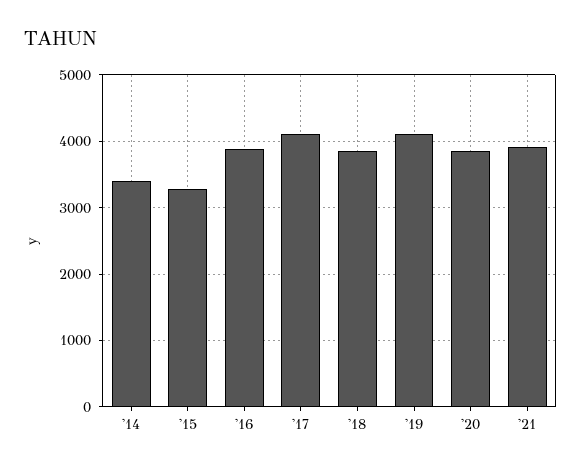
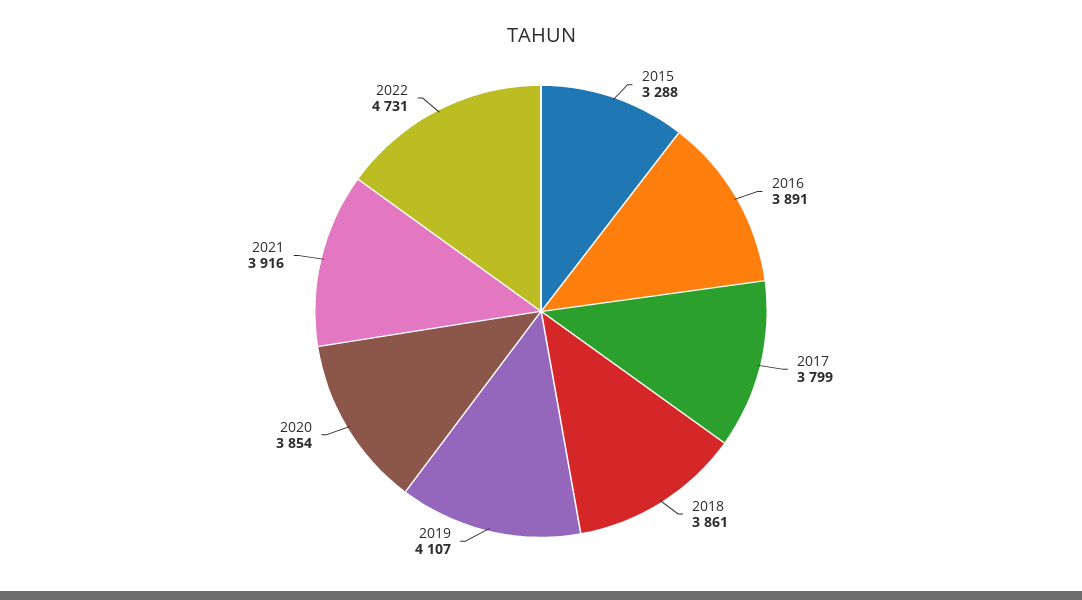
'14: 3400 -> none
'17: 4100 -> 3799
2022: none -> 4731

